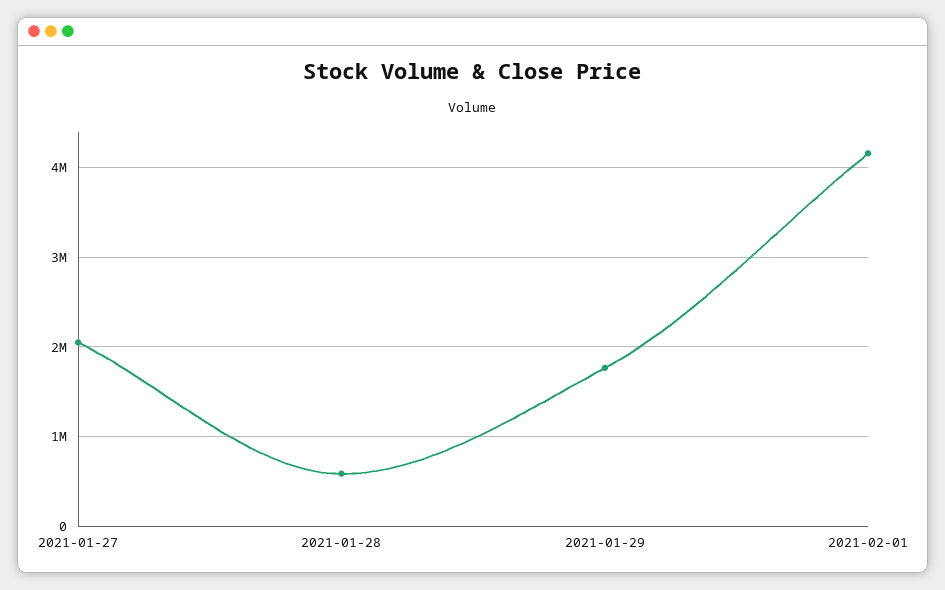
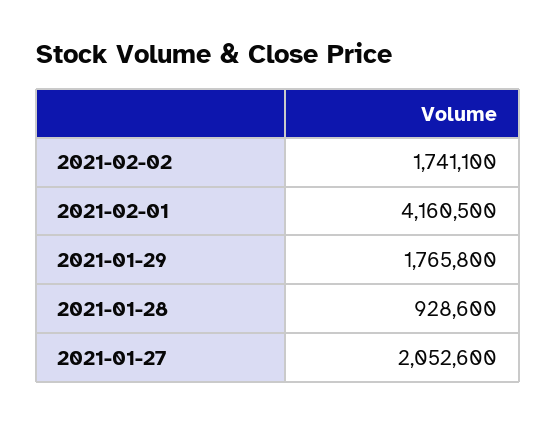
2021-01-28: 600000 -> 928600
2021-02-02: none -> 1741100

